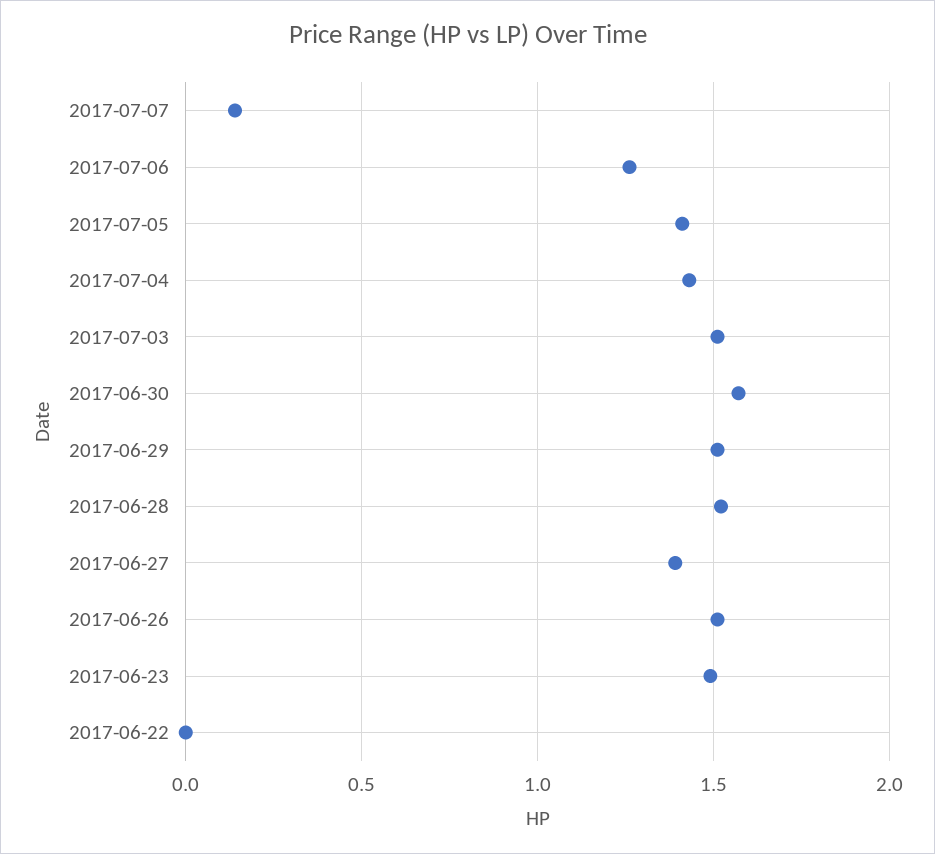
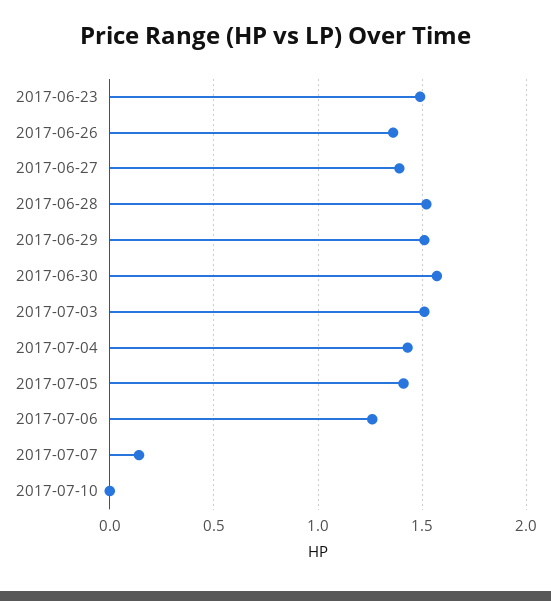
2017-06-26: 1.5 -> 1.35
2017-06-22: 0 -> none
2017-07-10: none -> 0

